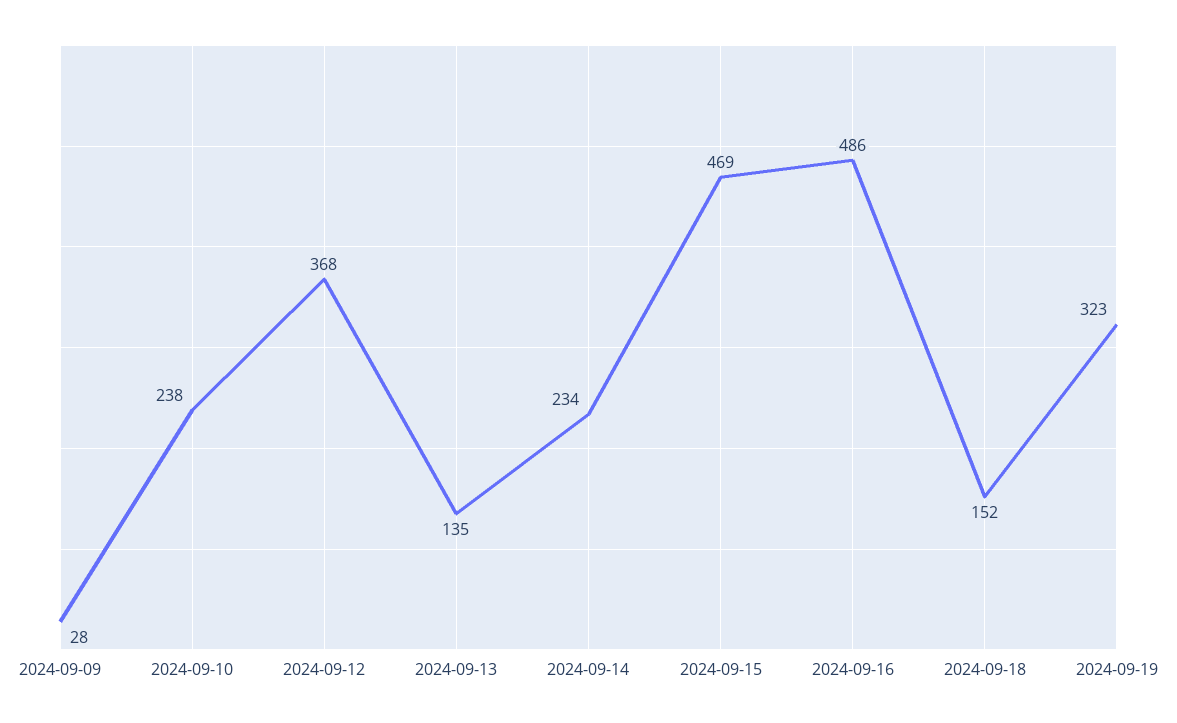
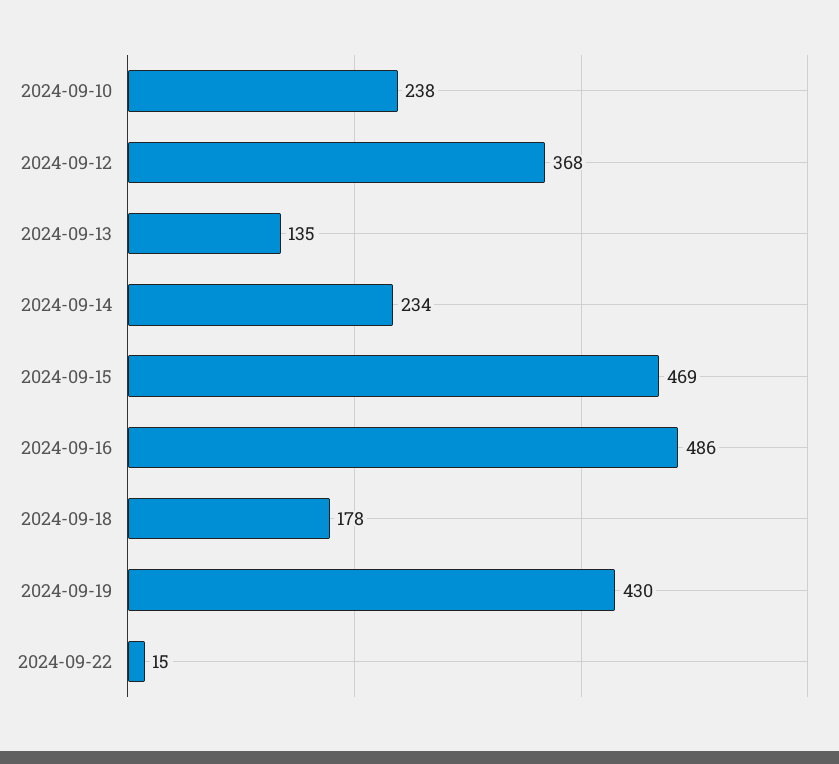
2024-09-09: 28 -> none
2024-09-18: 152 -> 178
2024-09-19: 323 -> 430
2024-09-22: none -> 15

